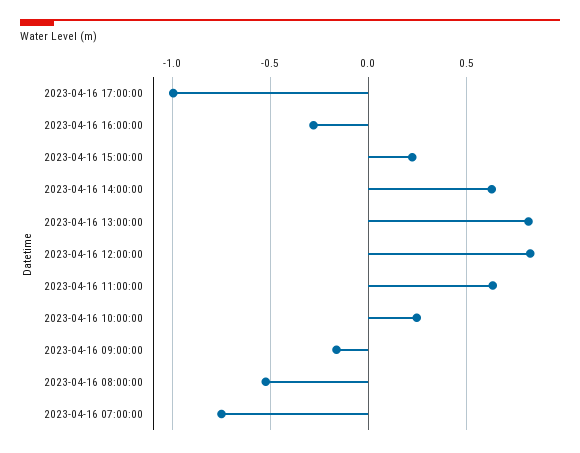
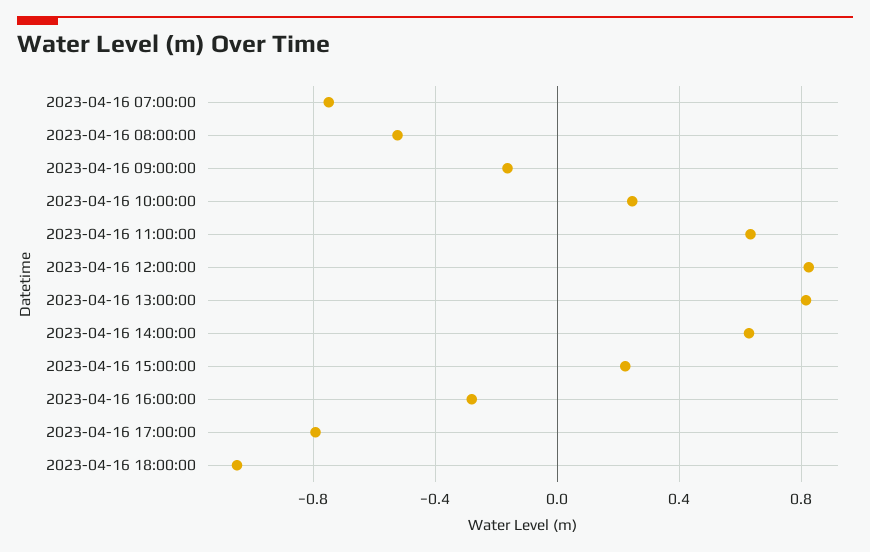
2023-04-16 17:00:00: -1 -> -0.8
2023-04-16 18:00:00: none -> -1.05

